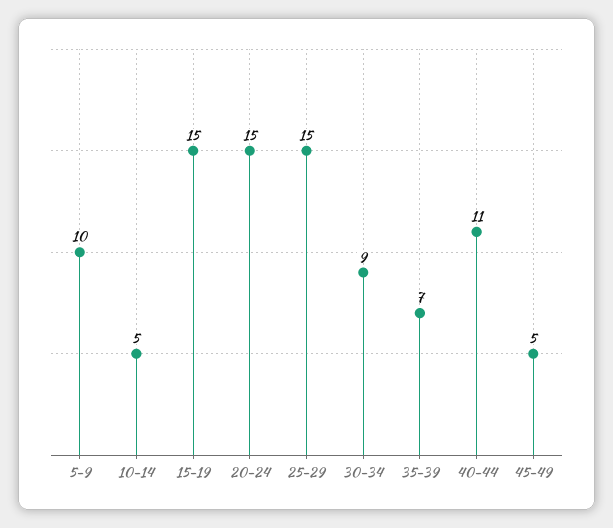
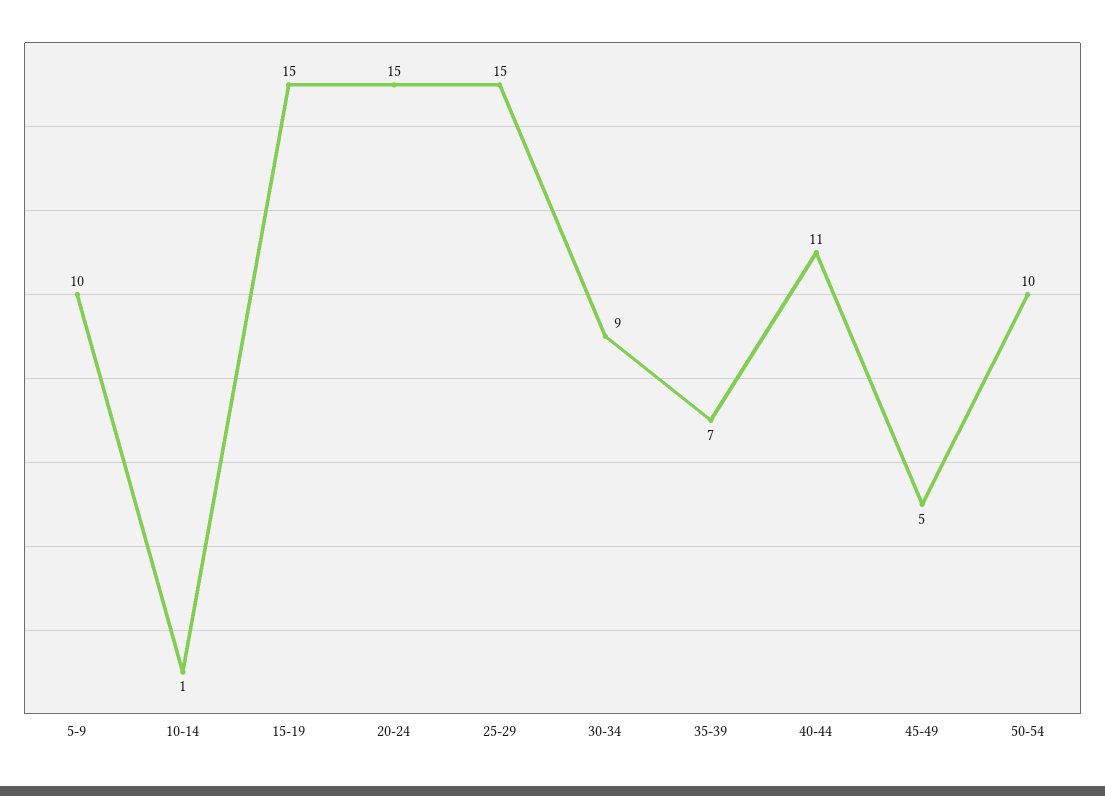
10-14: 5 -> 1
50-54: none -> 10

